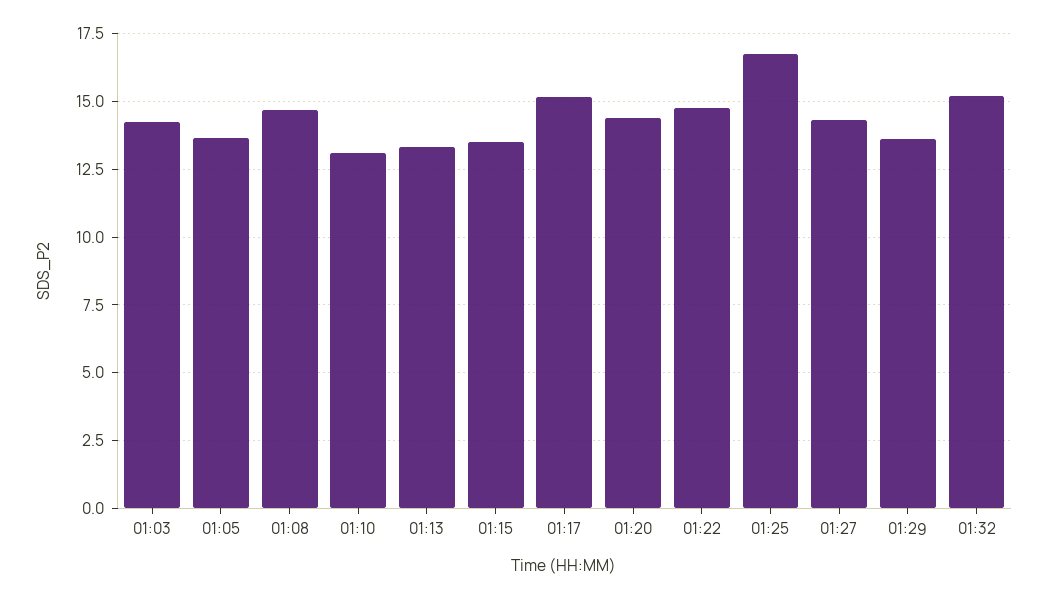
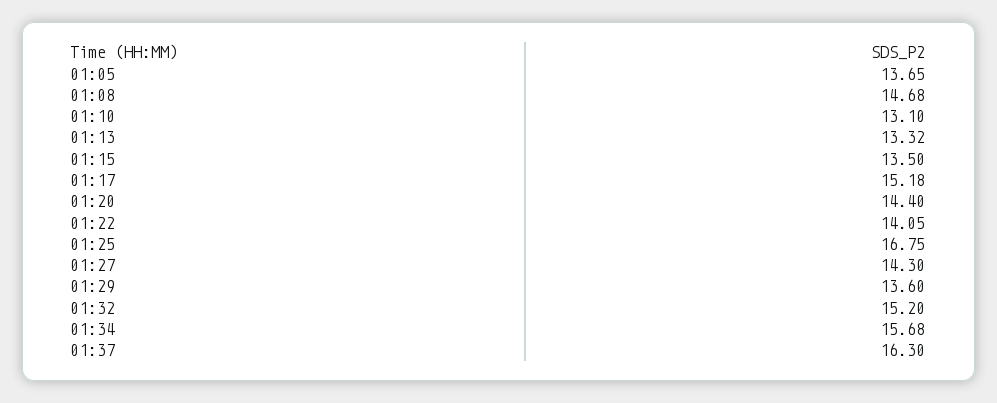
01:03: 14.25 -> none
01:22: 14.75 -> 14.05
01:34: none -> 15.68
01:37: none -> 16.3

